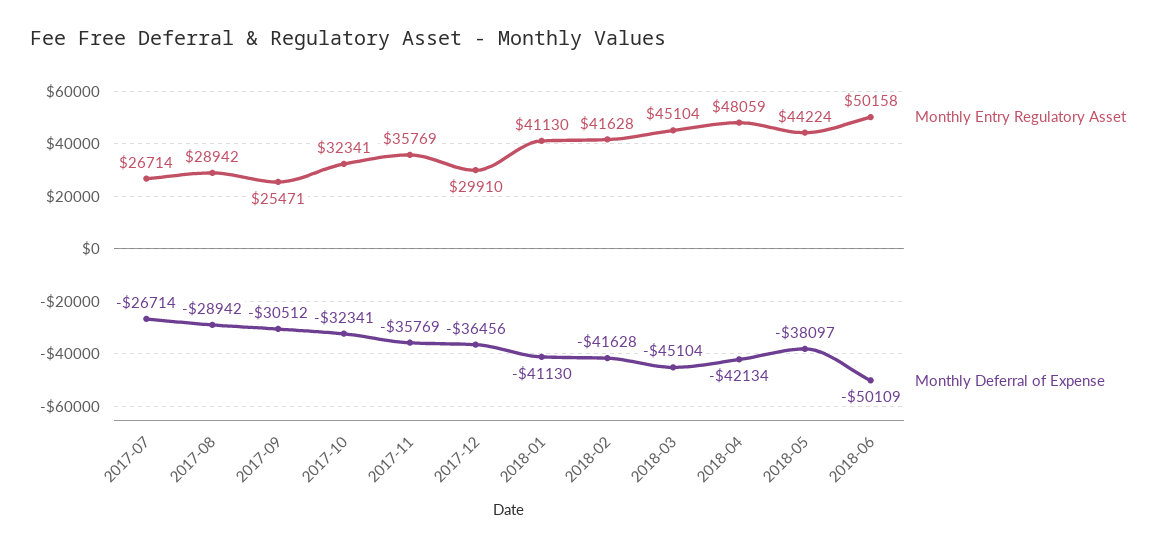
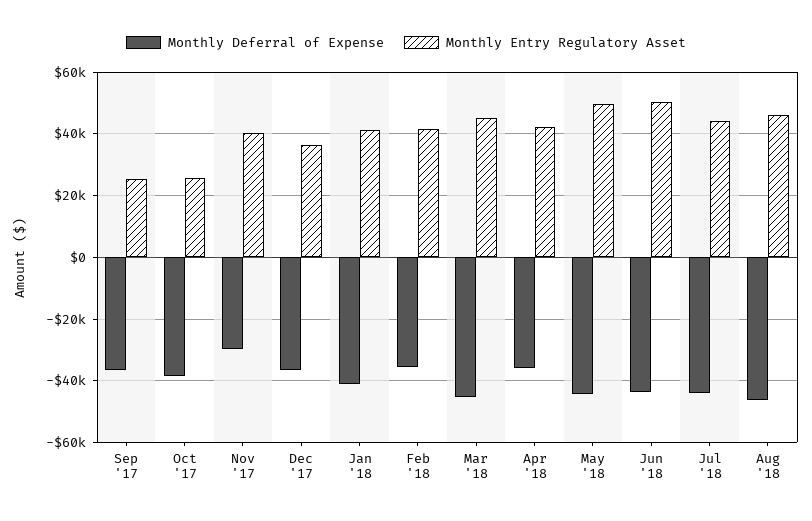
Monthly Entry Regulatory Asset, 2017-07: 26714 -> none
Monthly Deferral of Expense, 2017-07: -26714 -> none
Monthly Entry Regulatory Asset, 2017-08: 28942 -> none
Monthly Deferral of Expense, 2017-08: -28942 -> none
Monthly Deferral of Expense, 2017-09: -30512 -> -36000
Monthly Entry Regulatory Asset, 2017-10: 32341 -> 26000
Monthly Deferral of Expense, 2017-10: -32341 -> -38000
Monthly Entry Regulatory Asset, 2017-11: 35769 -> 40000
Monthly Deferral of Expense, 2017-11: -35769 -> -30000
Monthly Entry Regulatory Asset, 2017-12: 29910 -> 36000
Monthly Deferral of Expense, 2018-02: -41628 -> -36000
Monthly Entry Regulatory Asset, 2018-04: 48059 -> 42000
Monthly Deferral of Expense, 2018-04: -42134 -> -36000
Monthly Entry Regulatory Asset, 2018-05: 44224 -> 50000
Monthly Deferral of Expense, 2018-05: -38097 -> -44000
Monthly Deferral of Expense, 2018-06: -50109 -> -44000
Monthly Deferral of Expense, Jul '18: none -> -44000
Monthly Entry Regulatory Asset, Jul '18: none -> 44000
Monthly Deferral of Expense, Aug '18: none -> -46000
Monthly Entry Regulatory Asset, Aug '18: none -> 46000

